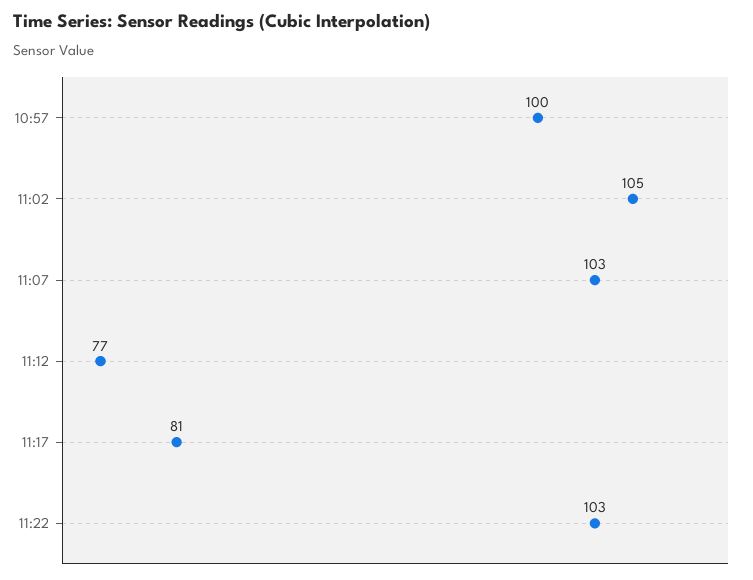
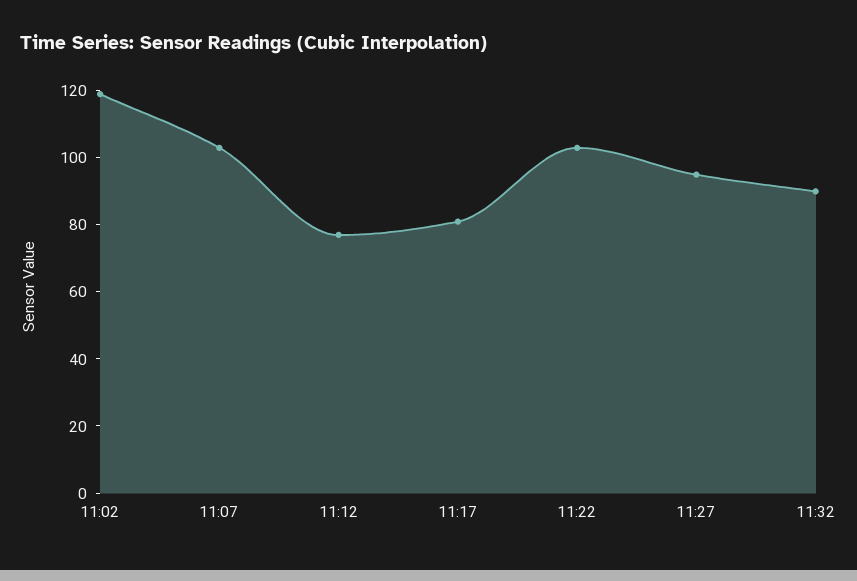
10:57: 100 -> none
11:02: 105 -> 120
11:27: none -> 95
11:32: none -> 90

